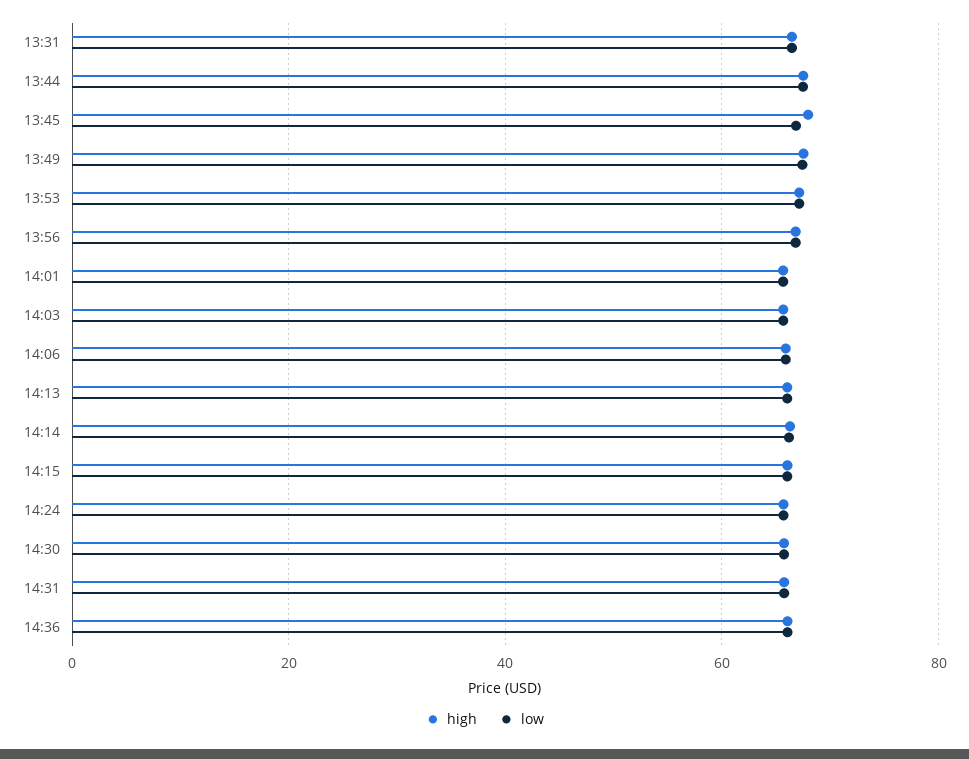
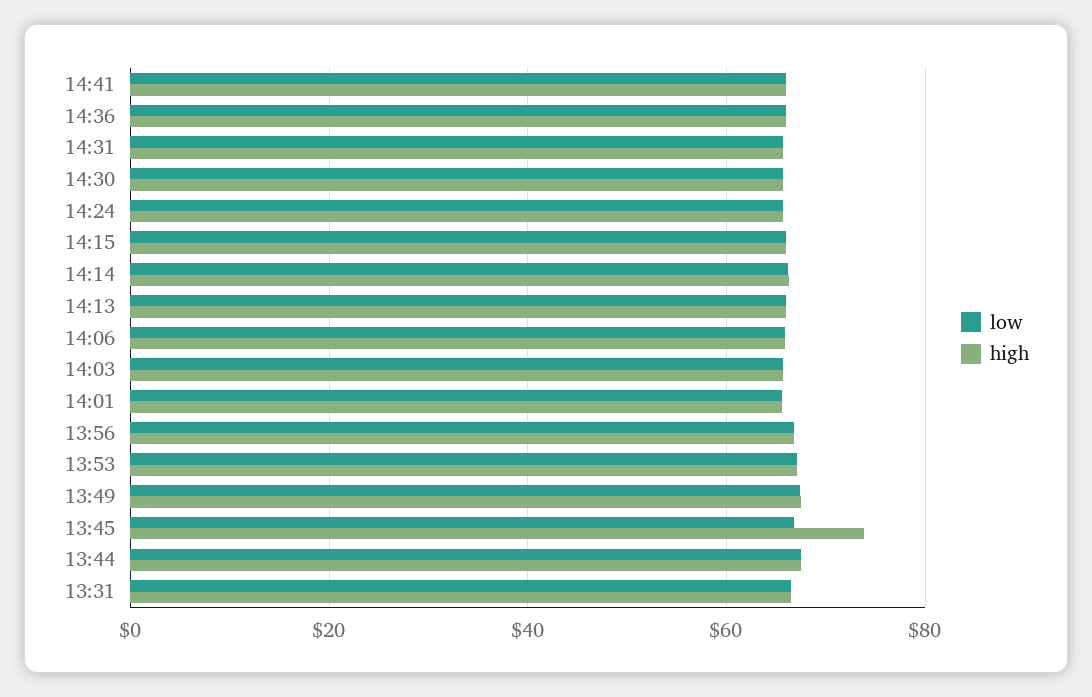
high, 13:45: 68 -> 74
low, 14:41: none -> 66
high, 14:41: none -> 66

